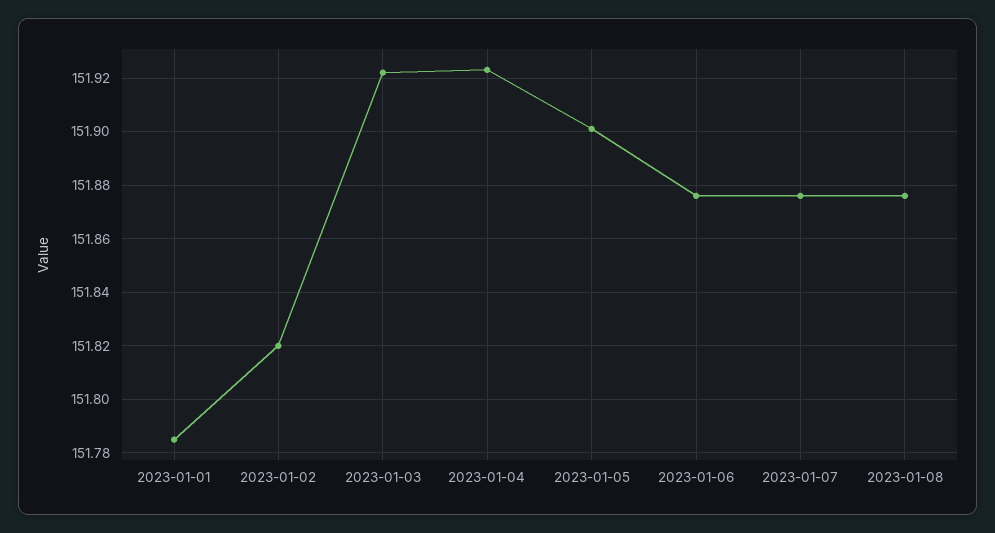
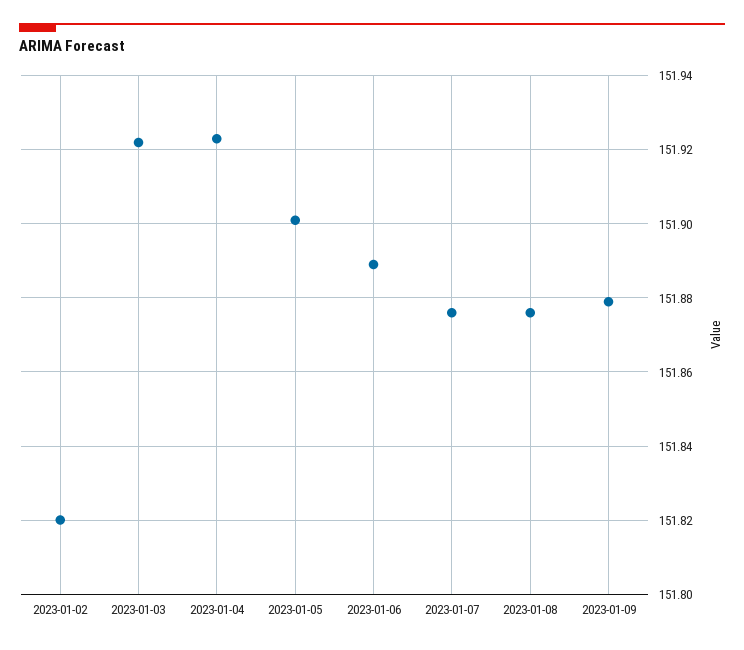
2023-01-01: 151.785 -> none
2023-01-06: 151.875 -> 151.89
2023-01-09: none -> 151.88

